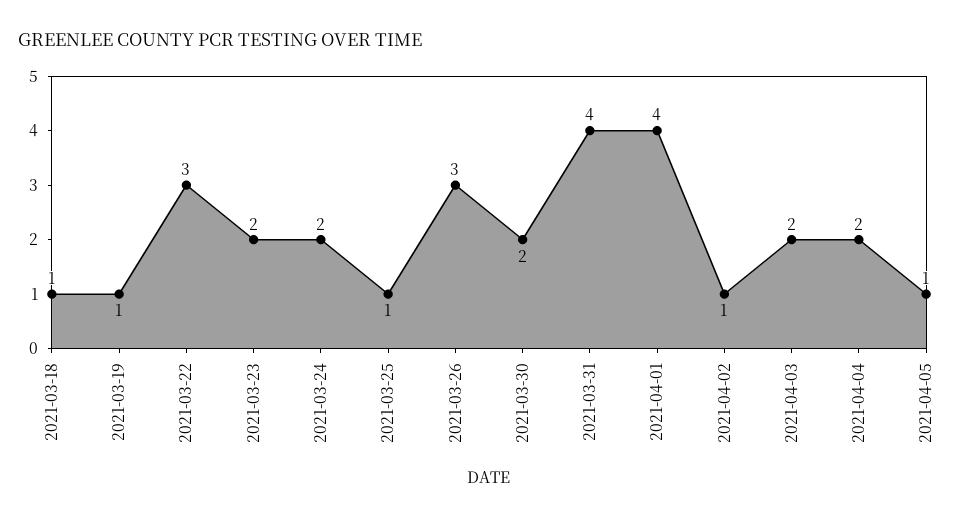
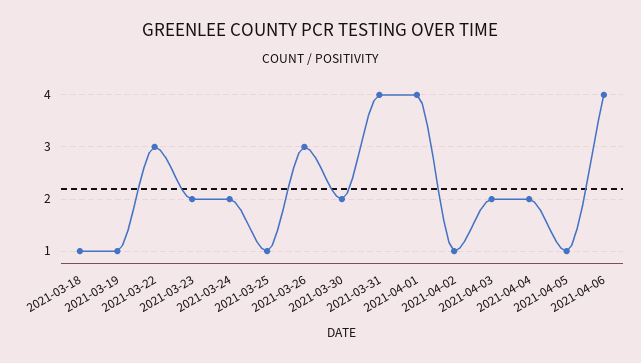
2021-04-06: none -> 4

